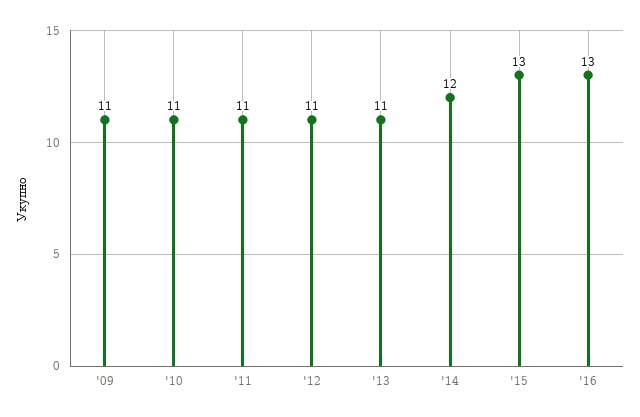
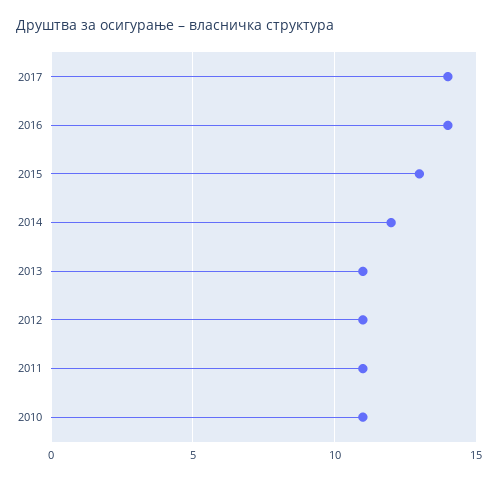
'09: 11 -> none
'16: 13 -> 14
2017: none -> 14

